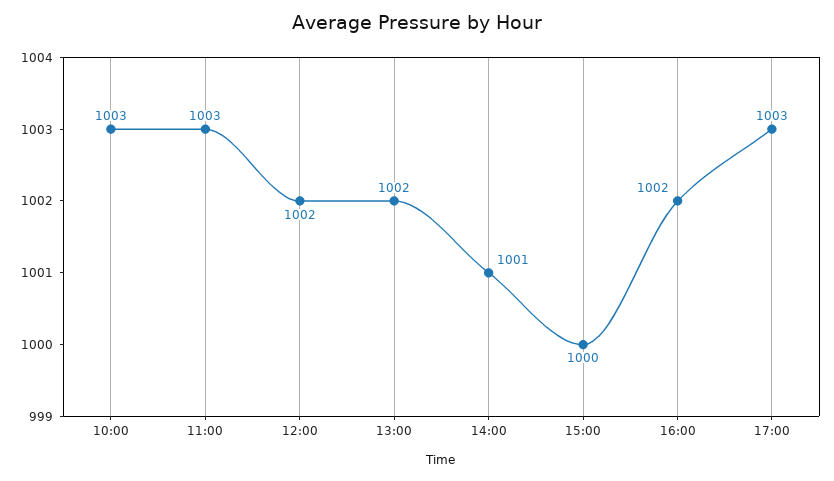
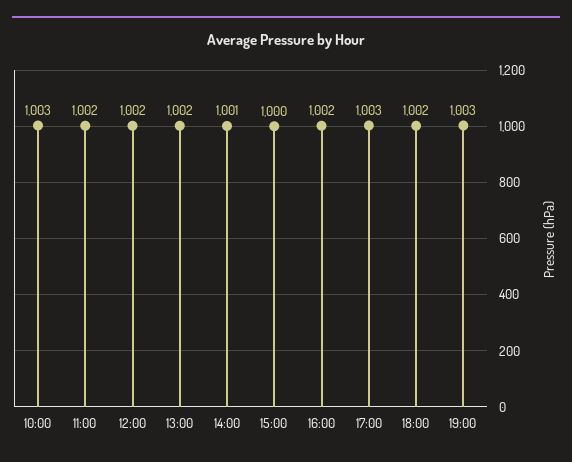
11:00: 1003 -> 1002
18:00: none -> 1002
19:00: none -> 1003

